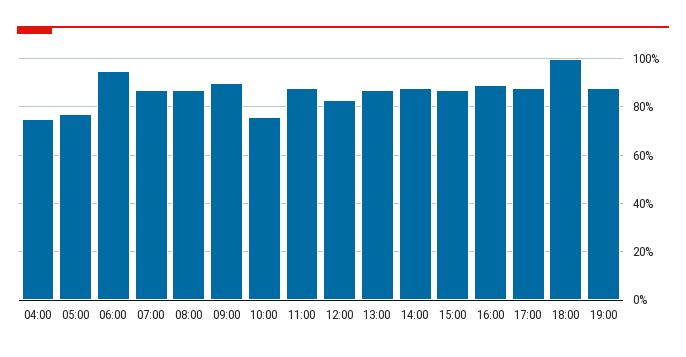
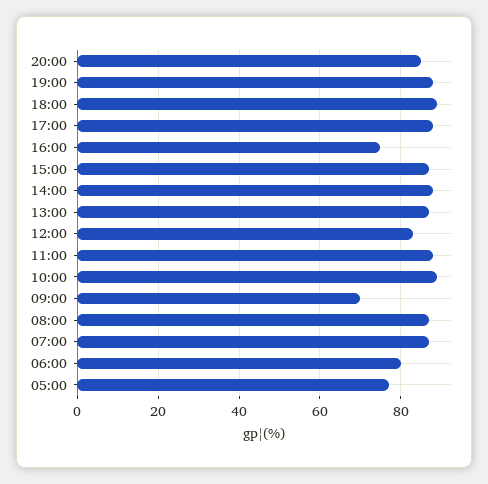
04:00: 75 -> none
06:00: 95 -> 80
09:00: 90 -> 70
10:00: 75 -> 90
16:00: 90 -> 75
18:00: 100 -> 90
20:00: none -> 85

